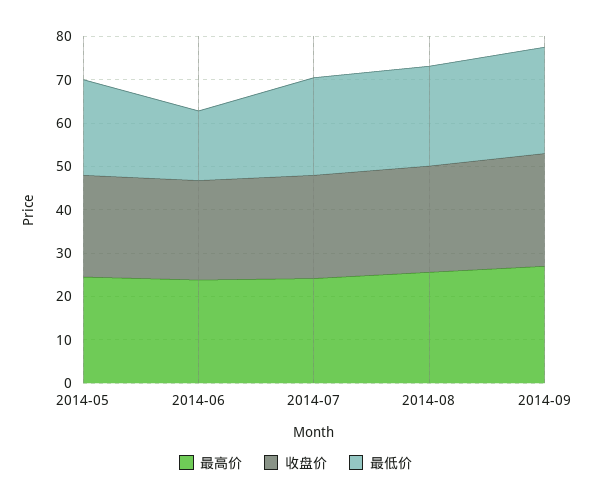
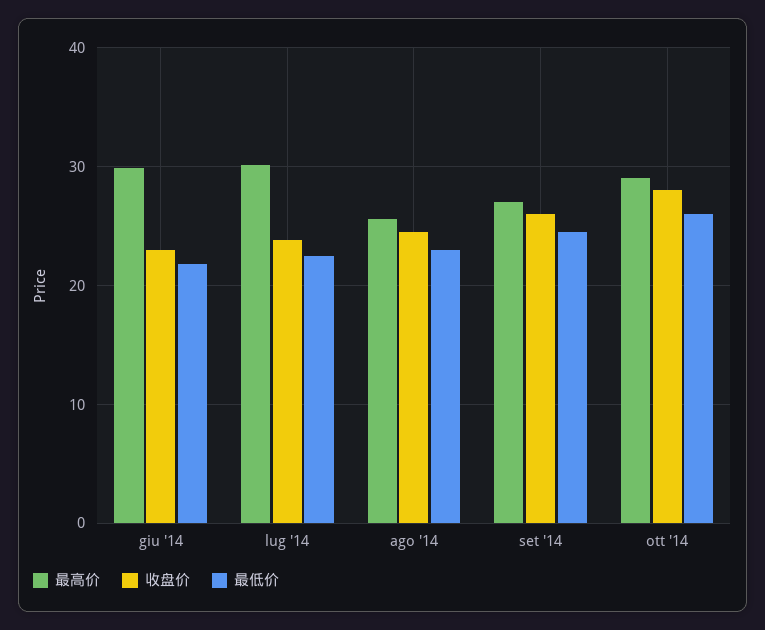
最高价, 2014-05: 24 -> none
收盘价, 2014-05: 24 -> none
最低价, 2014-05: 22 -> none
最高价, 2014-06: 24 -> 30
最低价, 2014-06: 16 -> 22
最高价, 2014-07: 24 -> 30
最高价, ott '14: none -> 29
收盘价, ott '14: none -> 28
最低价, ott '14: none -> 26

